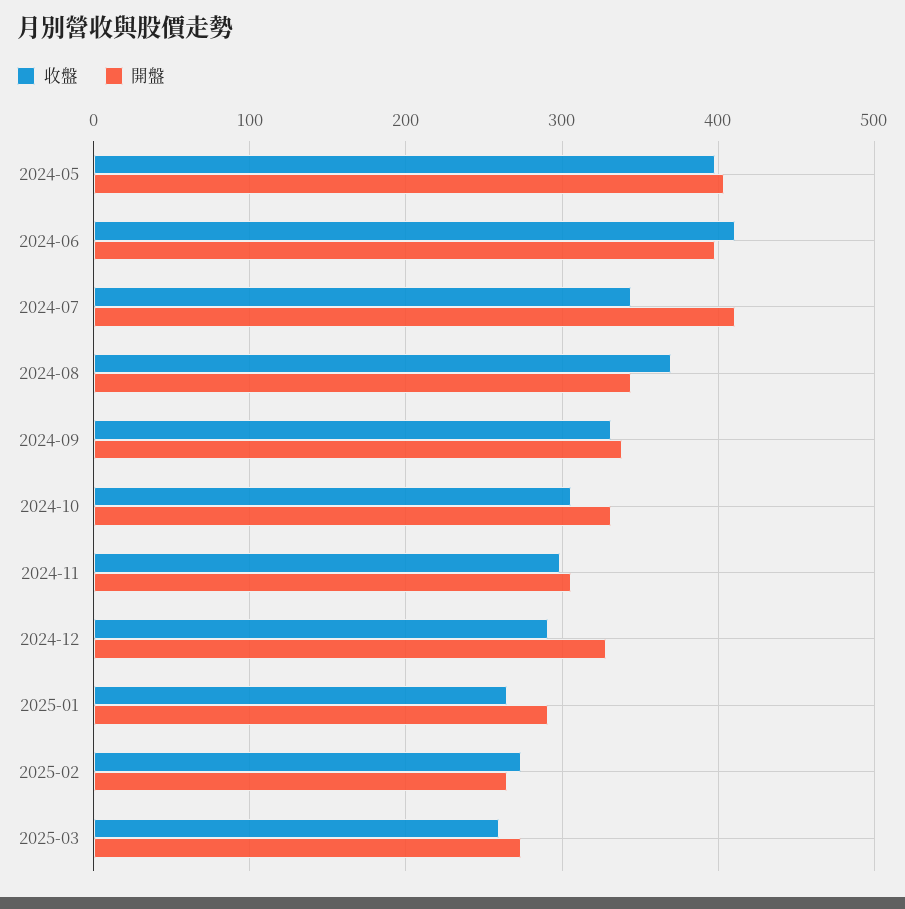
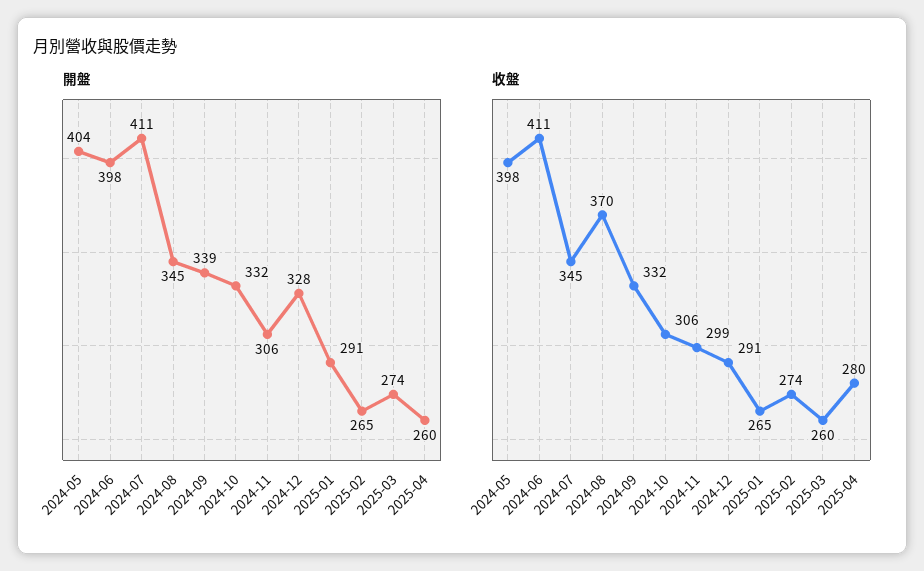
開盤, 2025-04: none -> 260
收盤, 2025-04: none -> 280

